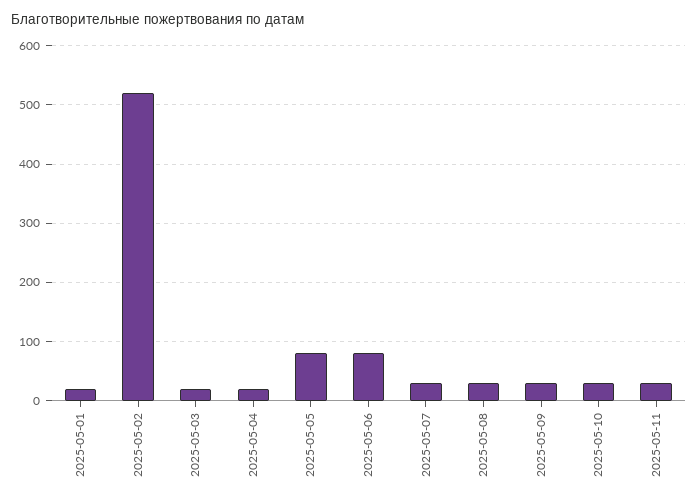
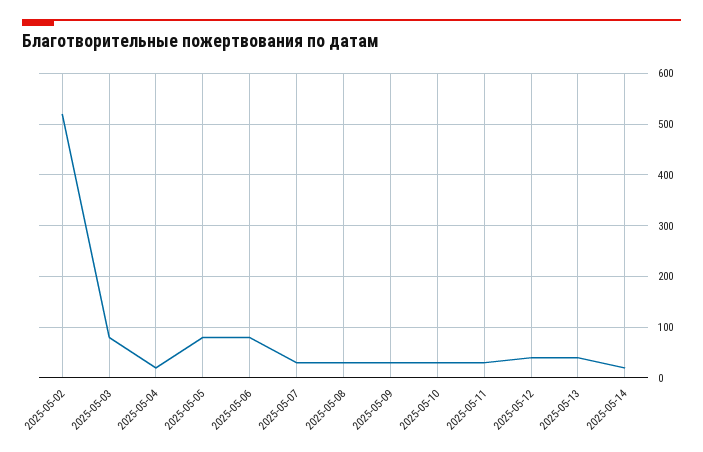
2025-05-01: 20 -> none
2025-05-03: 20 -> 80
2025-05-12: none -> 40
2025-05-13: none -> 40
2025-05-14: none -> 20

